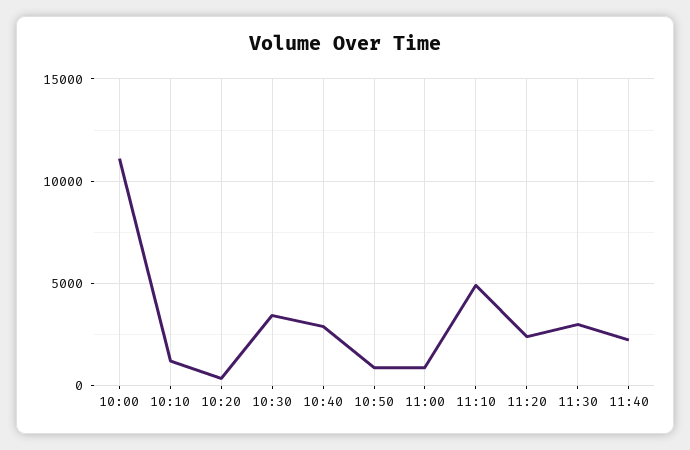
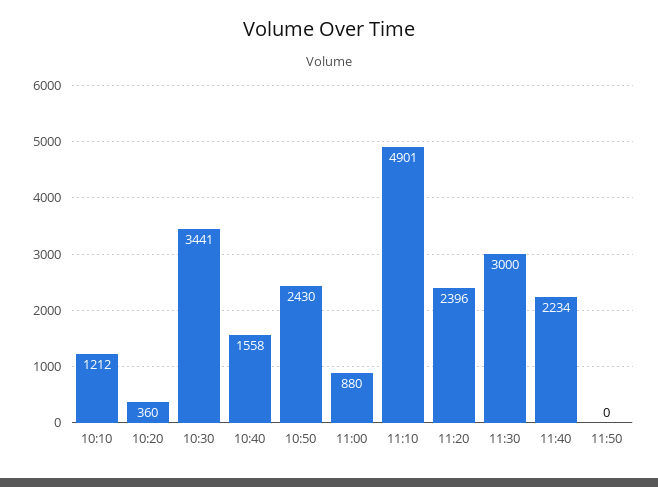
10:00: 11000 -> none
10:40: 3000 -> 1558
10:50: 1000 -> 2430
11:50: none -> 0

